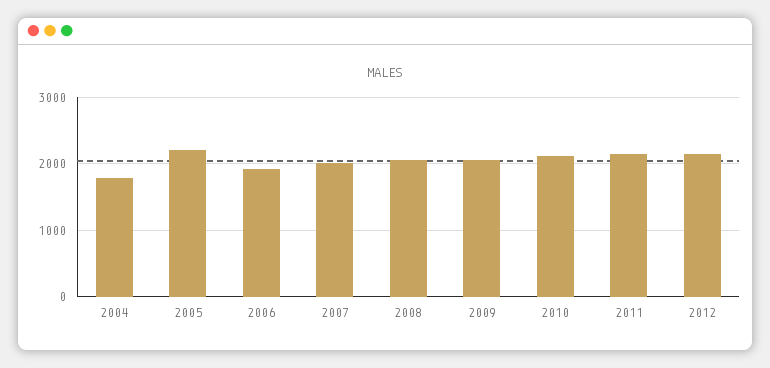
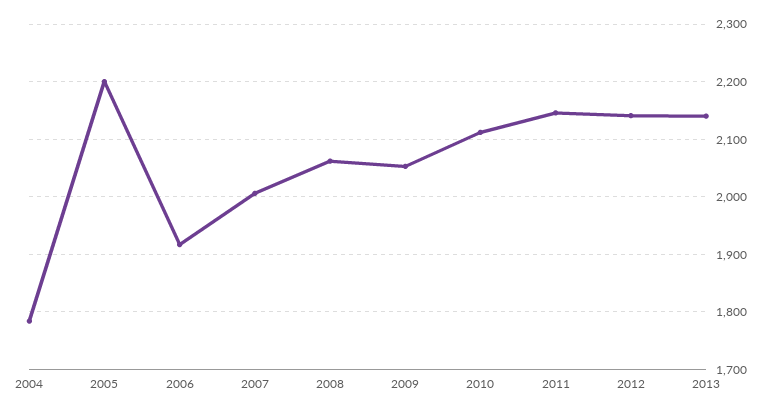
2013: none -> 2140

